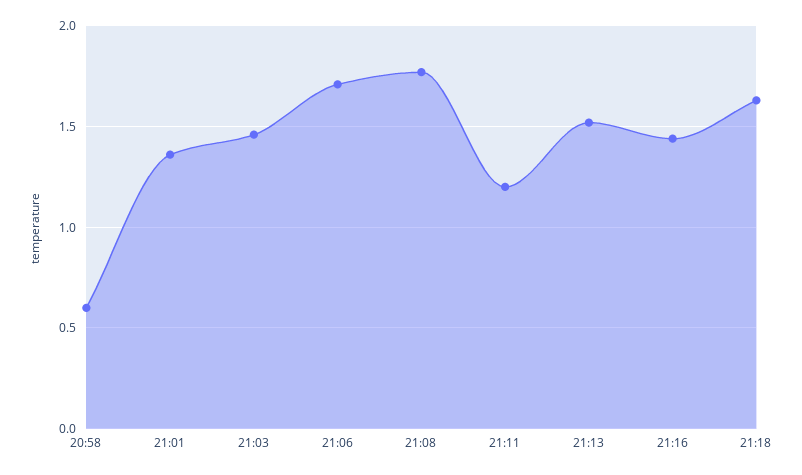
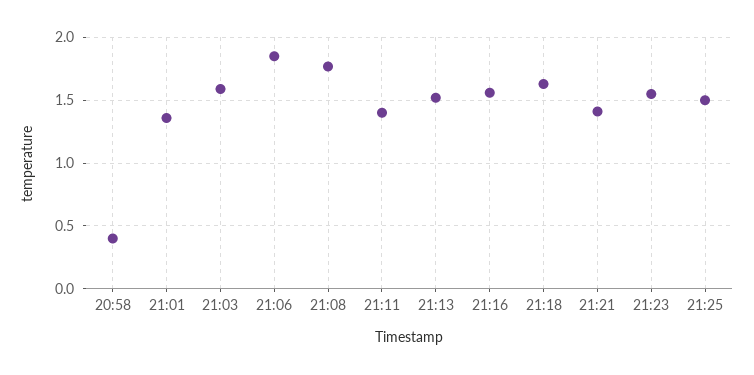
20:58: 0.6 -> 0.4
21:03: 1.45 -> 1.6
21:06: 1.7 -> 1.85
21:11: 1.2 -> 1.4
21:16: 1.45 -> 1.55
21:21: none -> 1.4
21:23: none -> 1.55
21:25: none -> 1.5

